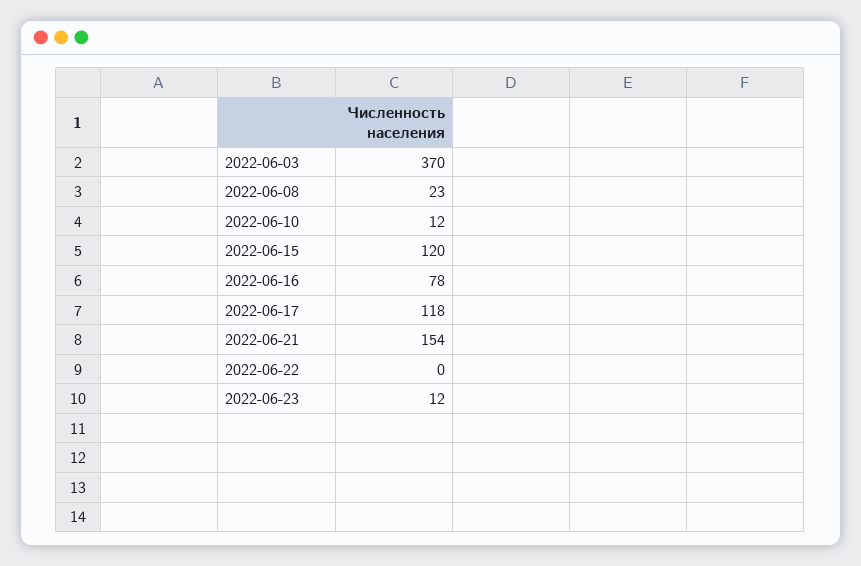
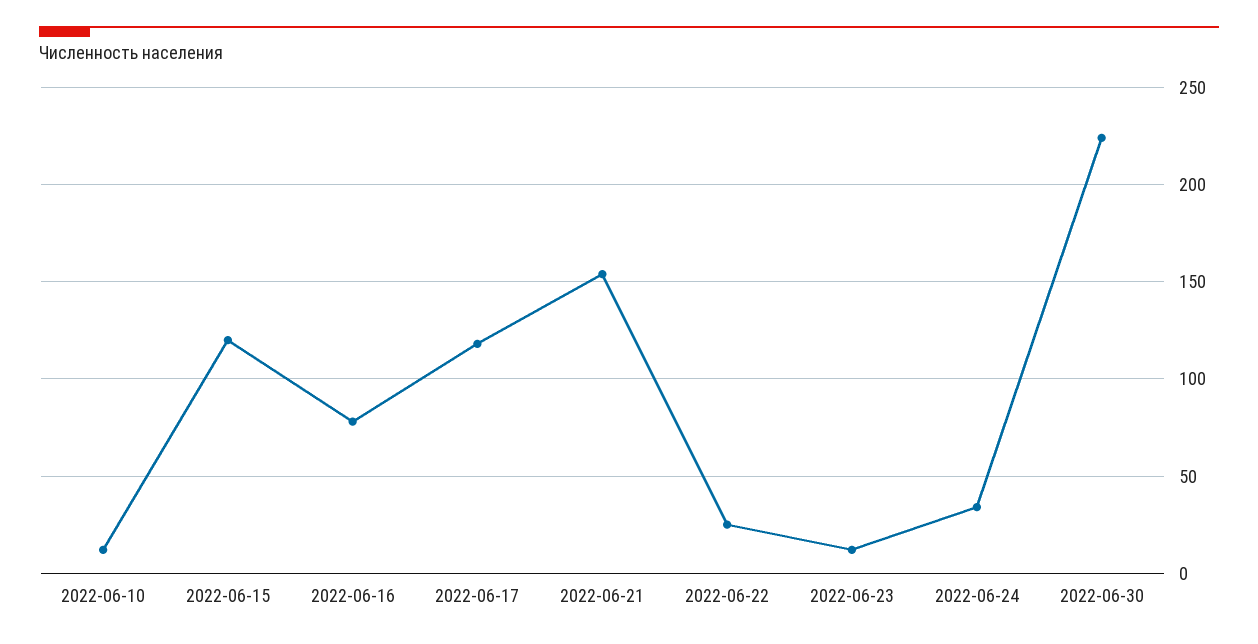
2022-06-03: 370 -> none
2022-06-08: 23 -> none
2022-06-22: 0 -> 25
2022-06-24: none -> 35
2022-06-30: none -> 225

